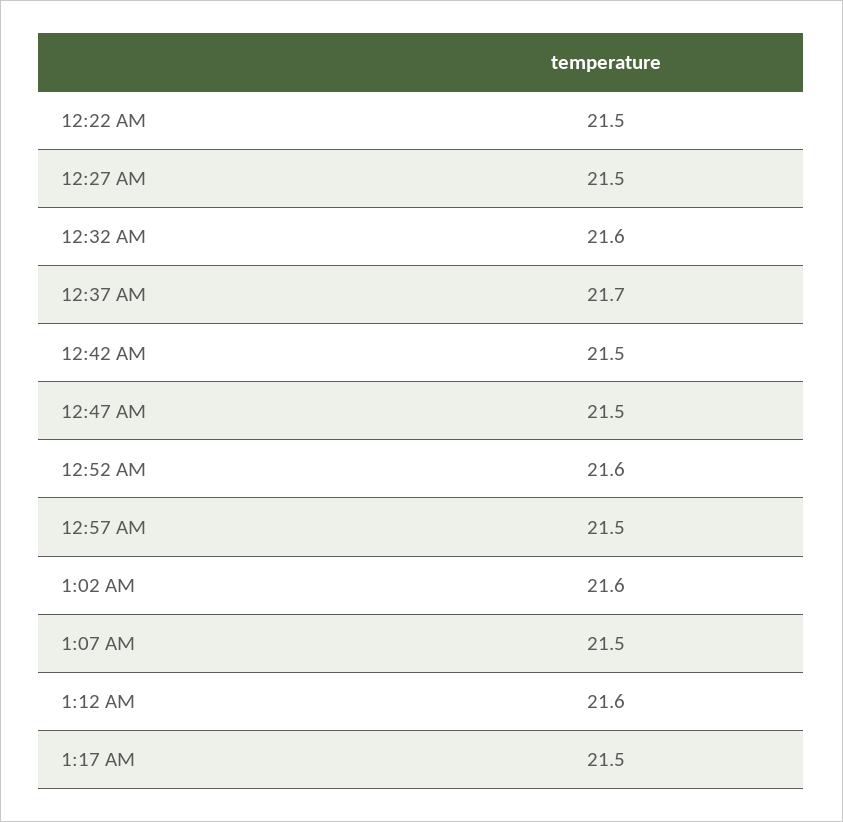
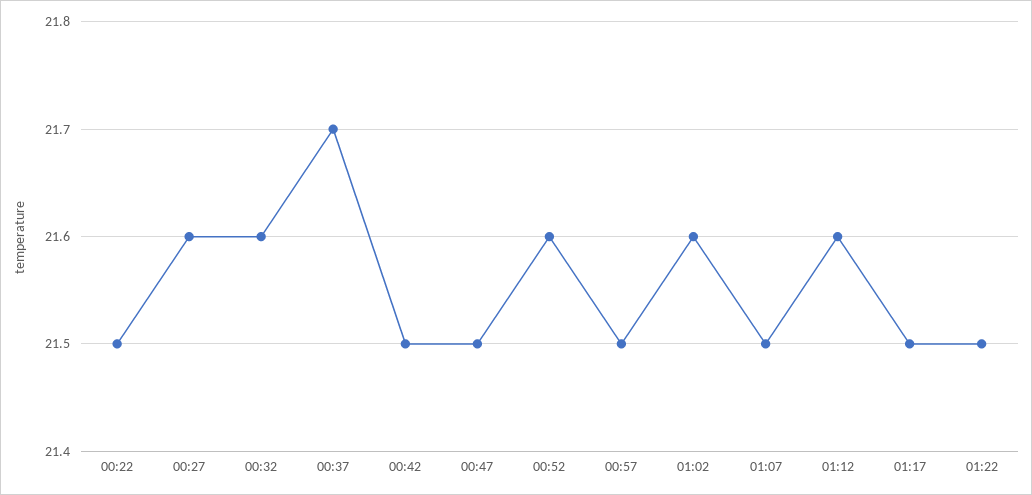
12:27 AM: 21.5 -> 21.6
01:22: none -> 21.5

